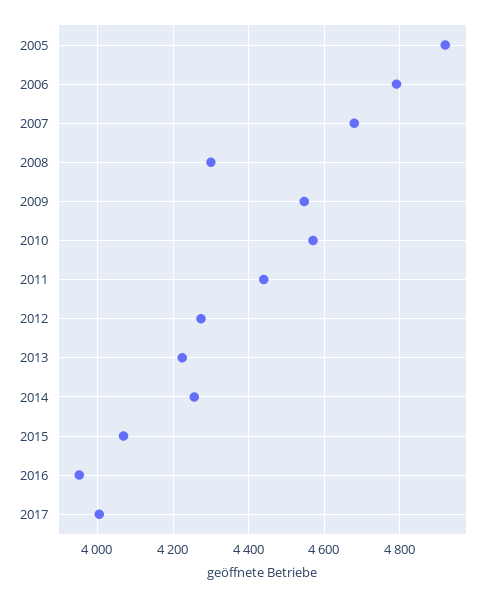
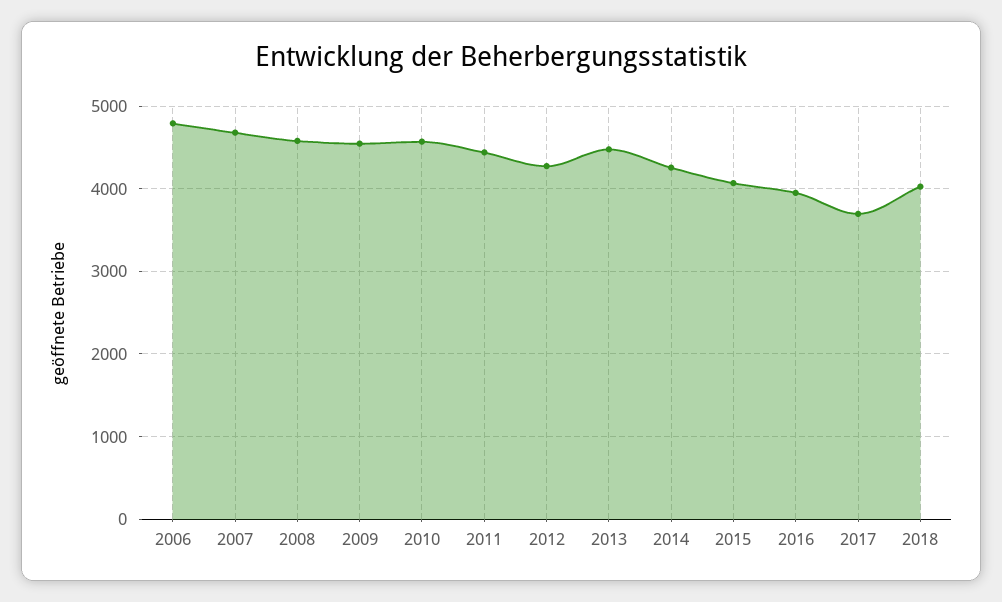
2005: 4920 -> none
2008: 4300 -> 4600
2013: 4220 -> 4500
2017: 4000 -> 3700
2018: none -> 4000

